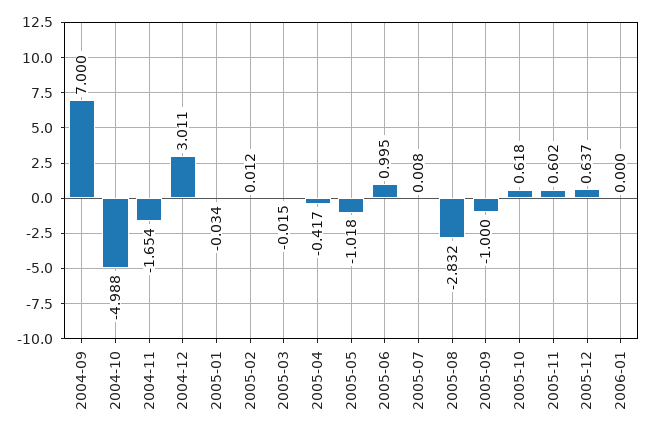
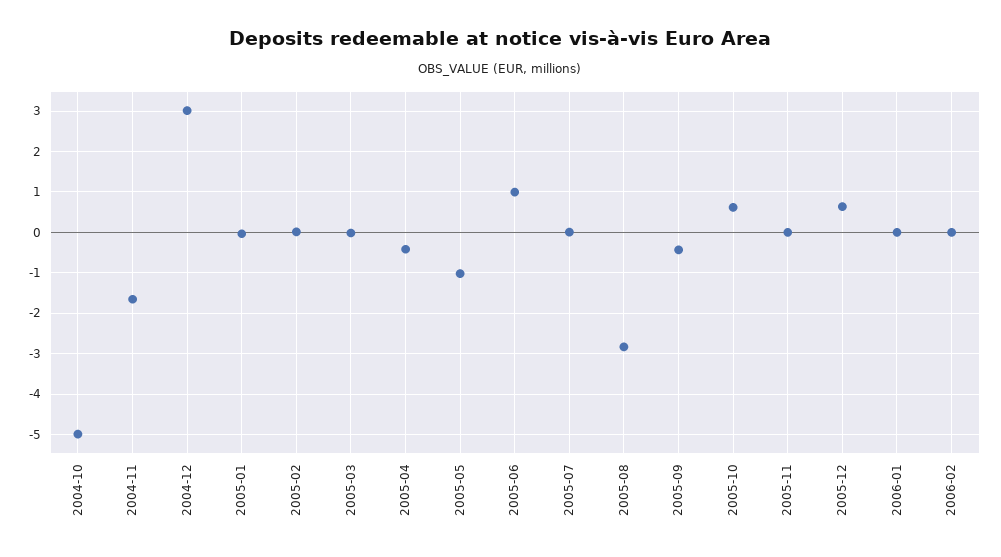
2004-09: 7 -> none
2005-09: -1 -> -0.4
2005-11: 0.602 -> 0
2006-02: none -> 0

